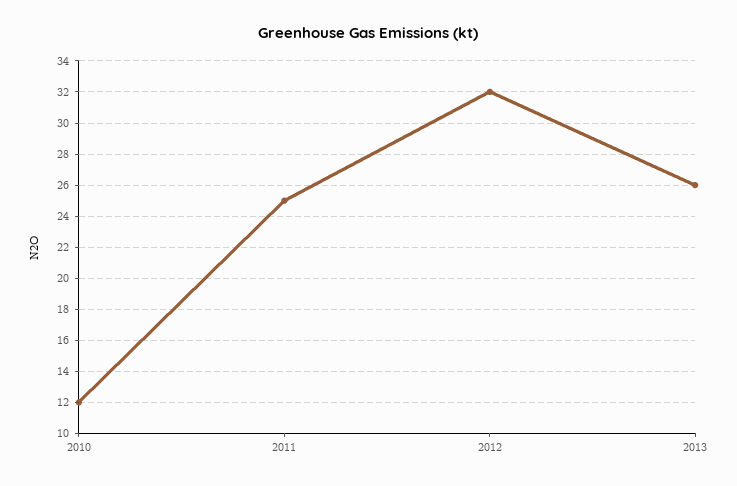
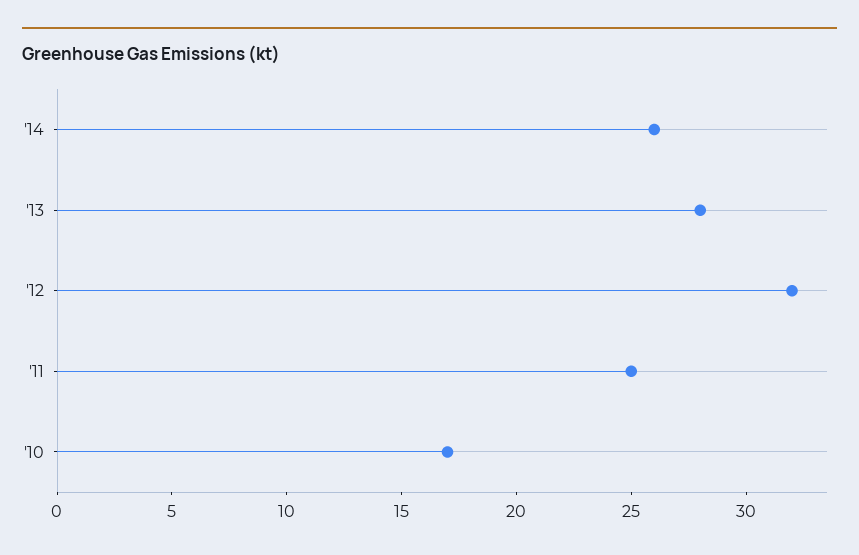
2010: 12 -> 17
2013: 26 -> 28
'14: none -> 26

